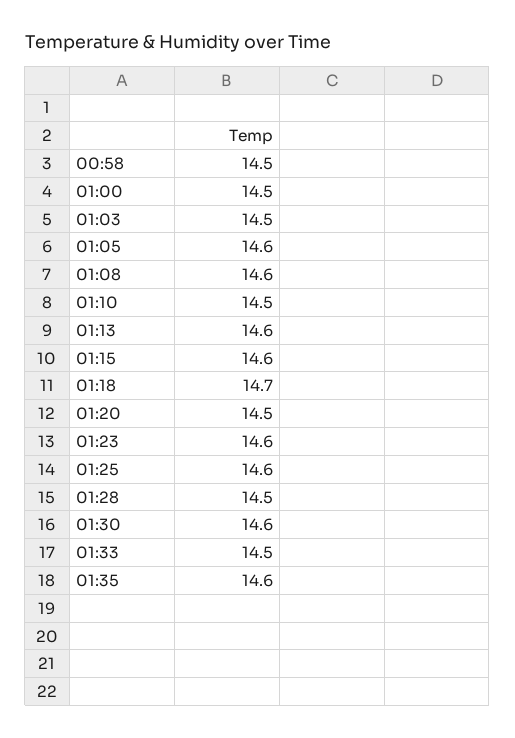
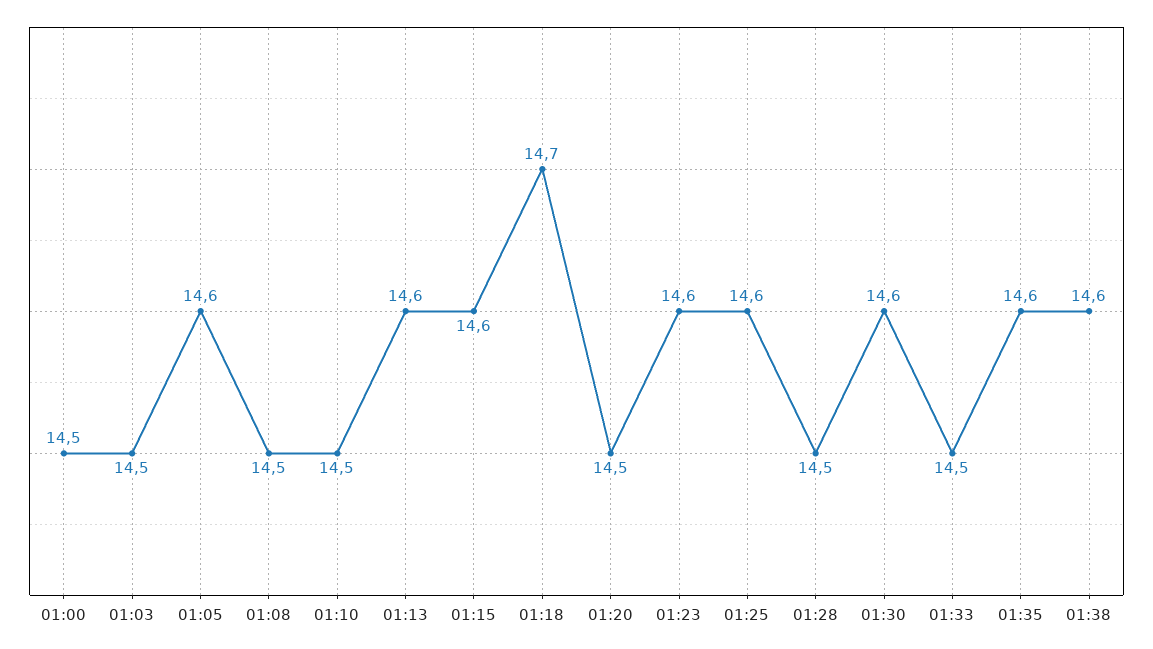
00:58: 14.5 -> none
01:08: 14.6 -> 14.5
01:38: none -> 14.6

